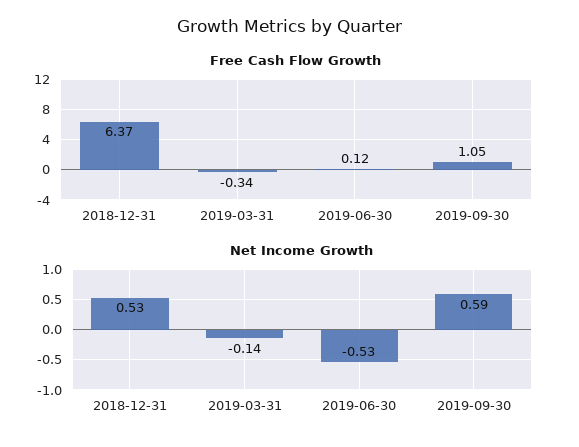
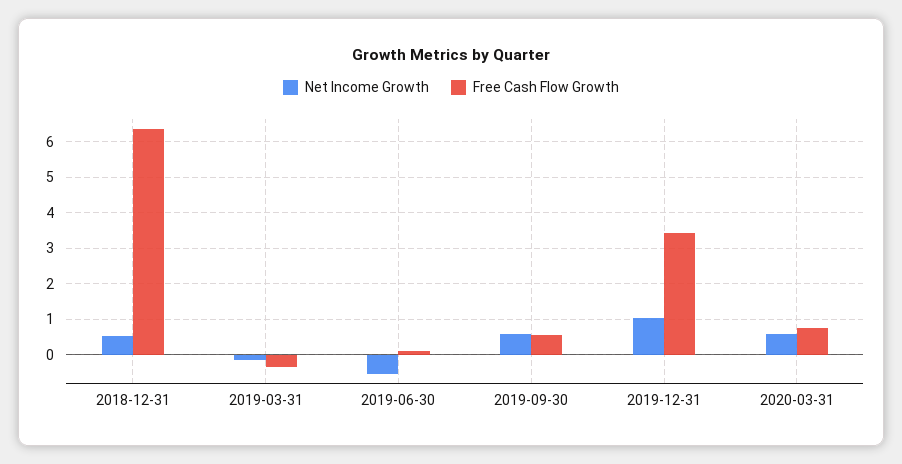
Free Cash Flow Growth, 2019-09-30: 1.05 -> 0.6
Net Income Growth, 2019-12-31: none -> 1
Free Cash Flow Growth, 2019-12-31: none -> 3.4
Net Income Growth, 2020-03-31: none -> 0.6
Free Cash Flow Growth, 2020-03-31: none -> 0.8

